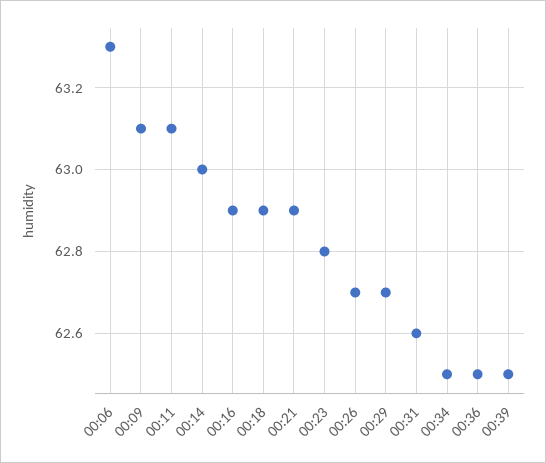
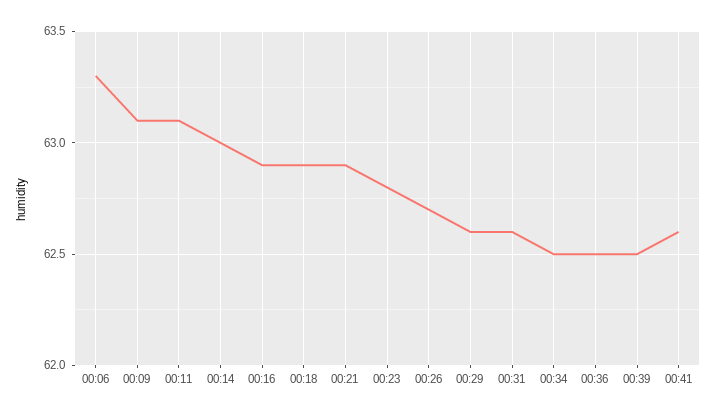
00:29: 62.7 -> 62.6
00:41: none -> 62.6

